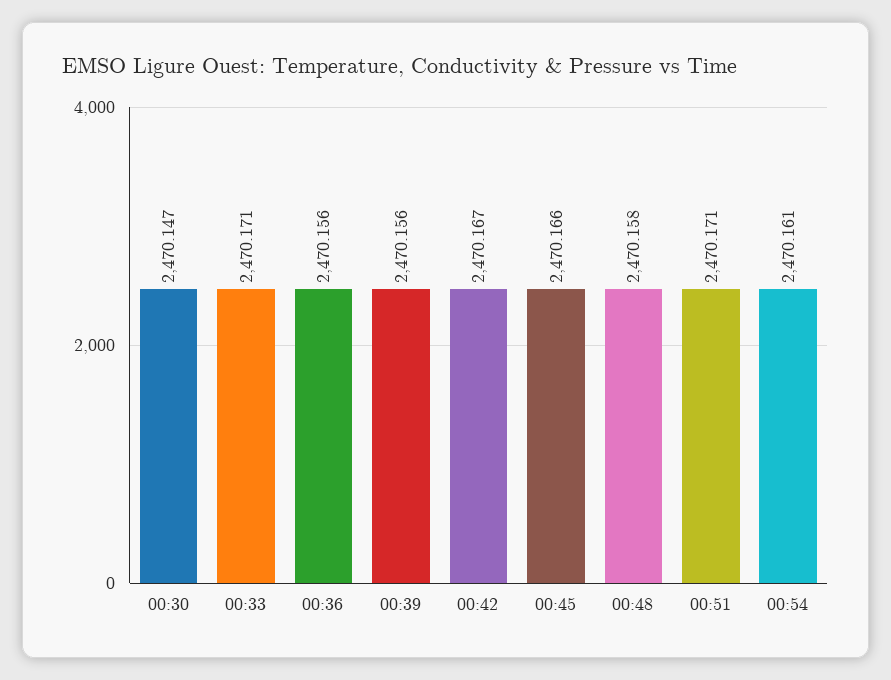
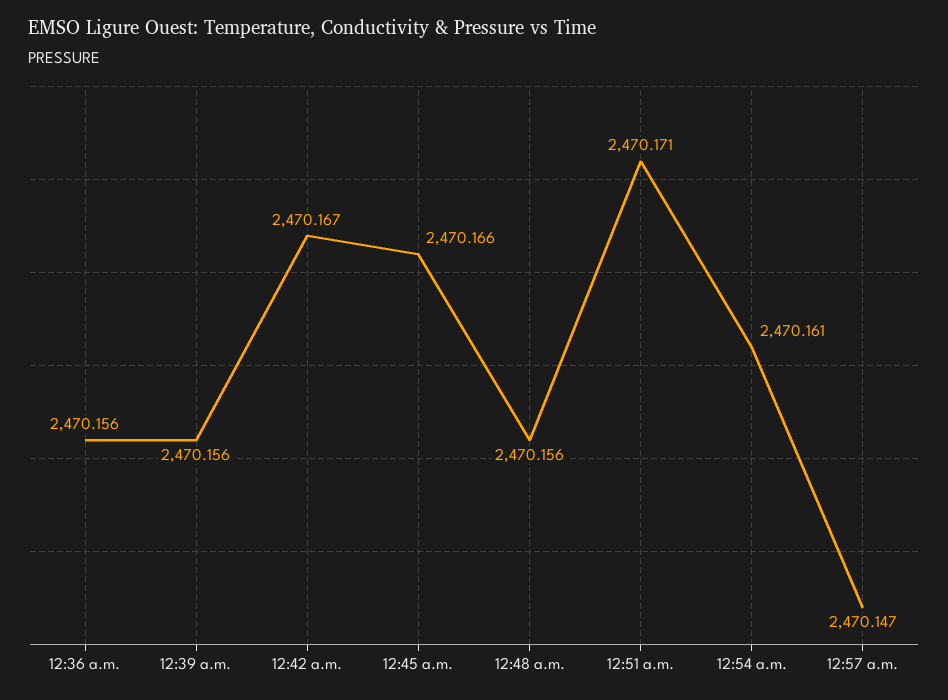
00:30: 2470.147 -> none
00:33: 2470.171 -> none
00:48: 2470.158 -> 2470.156
12:57 a.m.: none -> 2470.147

